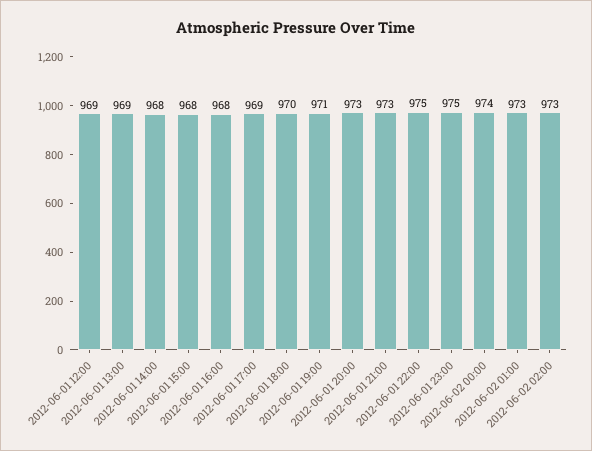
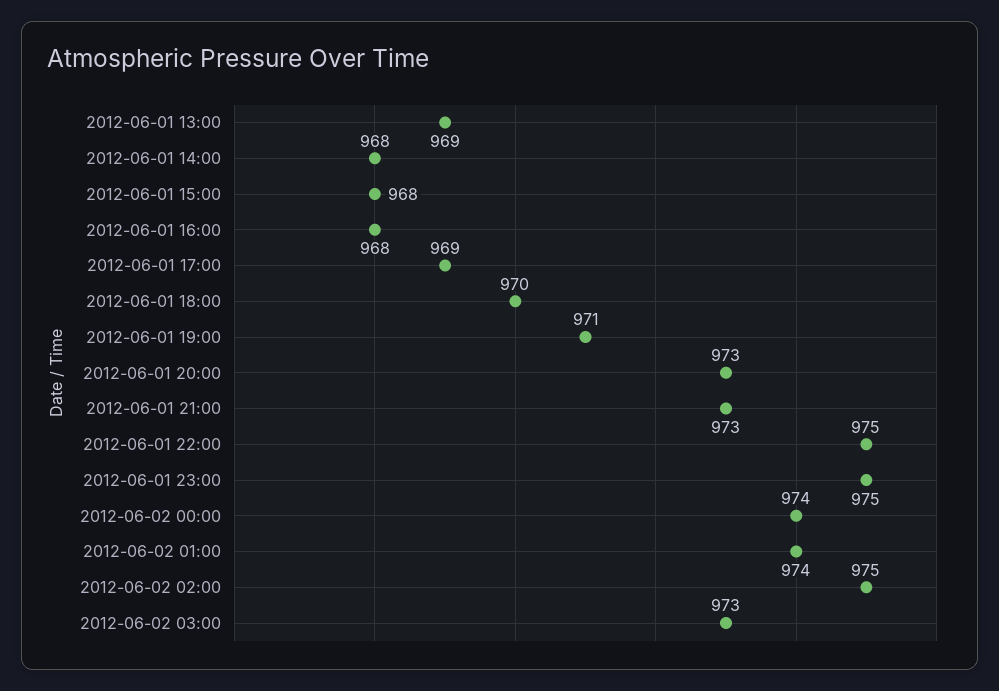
2012-06-01 12:00: 969 -> none
2012-06-02 01:00: 973 -> 974
2012-06-02 02:00: 973 -> 975
2012-06-02 03:00: none -> 973

